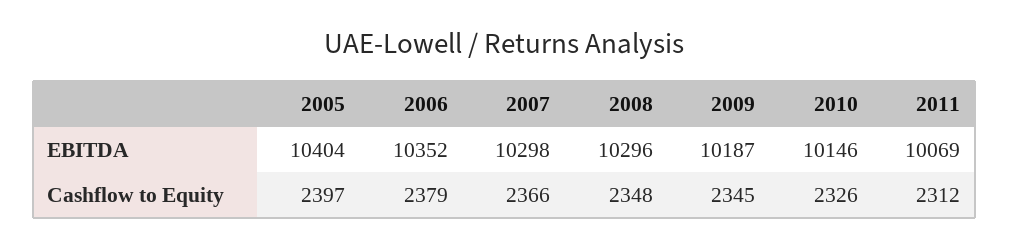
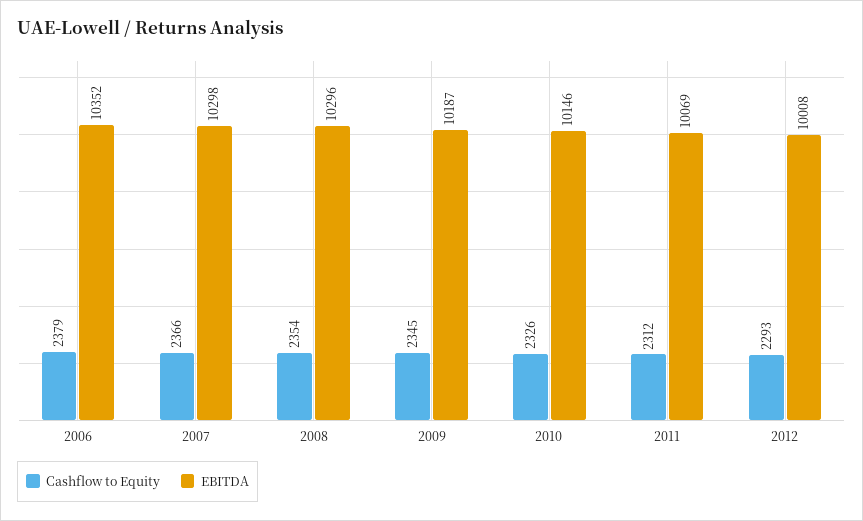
EBITDA, 2005: 10404 -> none
Cashflow to Equity, 2005: 2397 -> none
Cashflow to Equity, 2008: 2348 -> 2354
Cashflow to Equity, 2012: none -> 2293
EBITDA, 2012: none -> 10008

